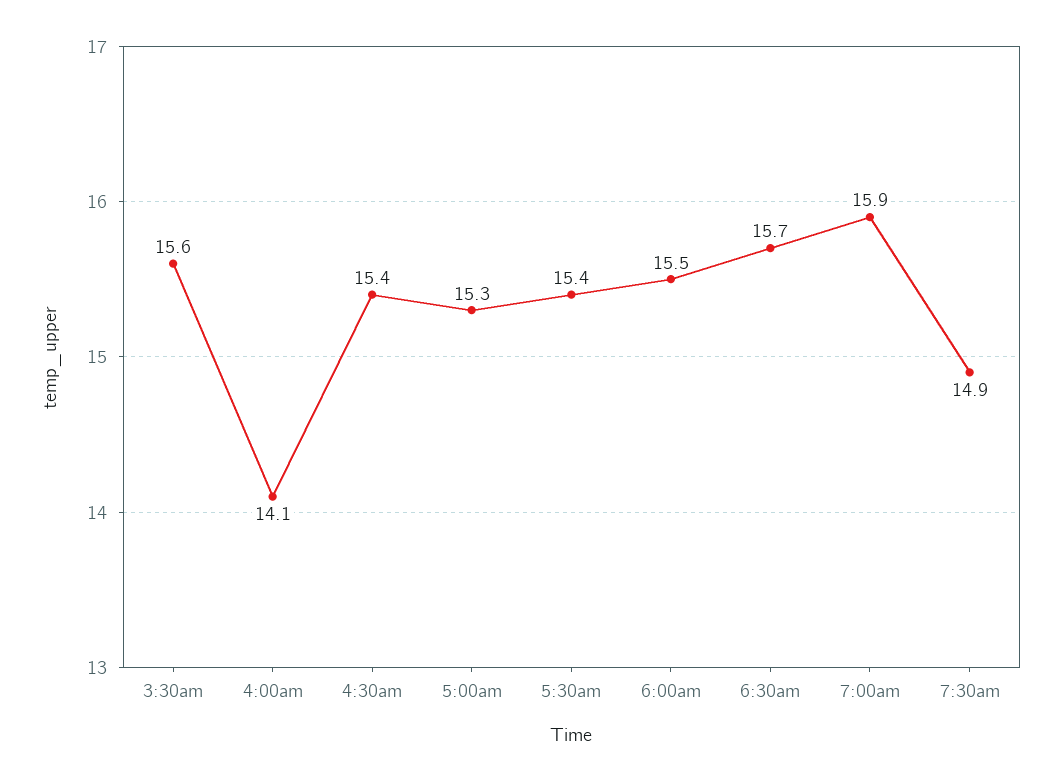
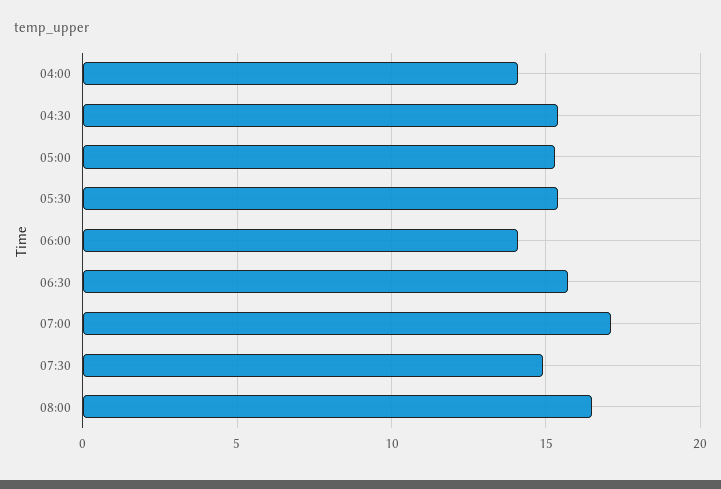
3:30am: 15.6 -> none
6:00am: 15.5 -> 14
7:00am: 15.9 -> 17
08:00: none -> 16.5

